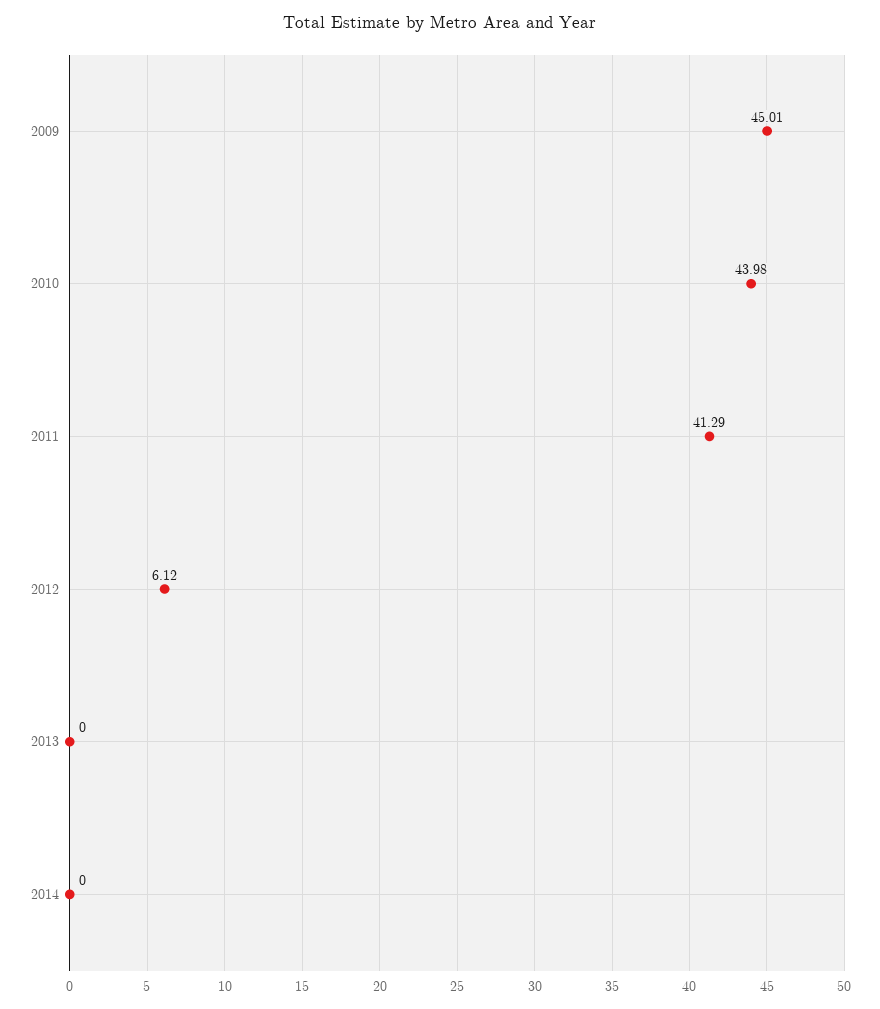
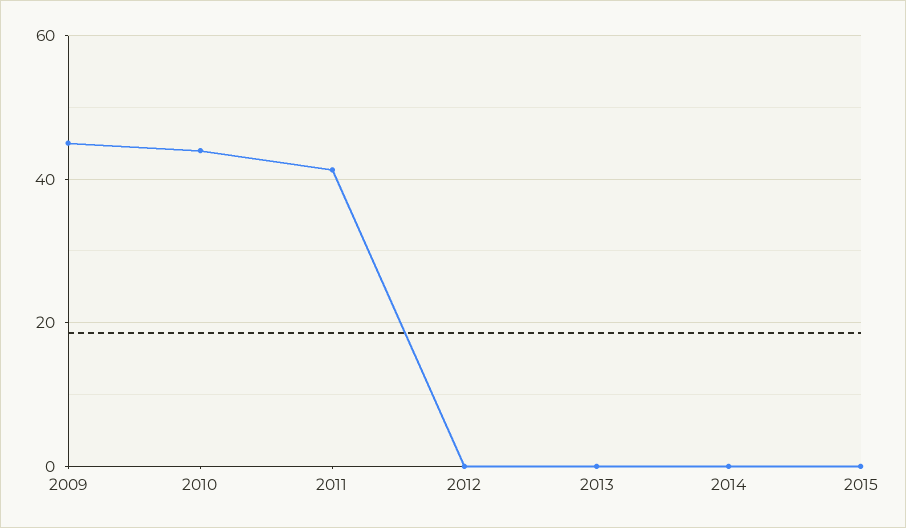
2012: 6.12 -> 0
2015: none -> 0

